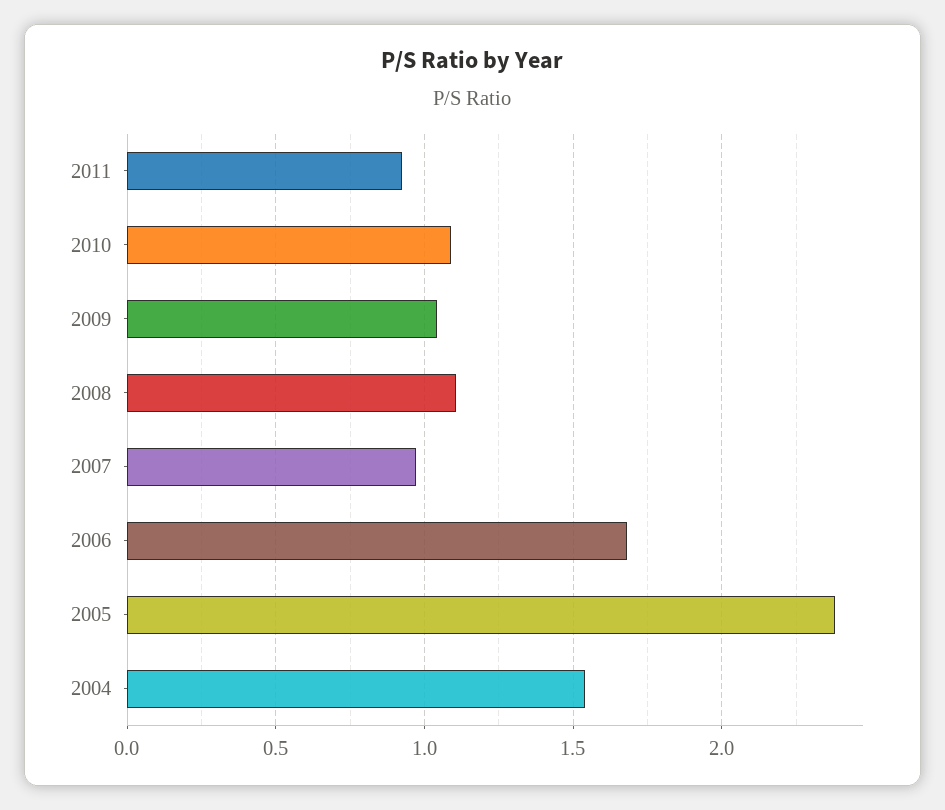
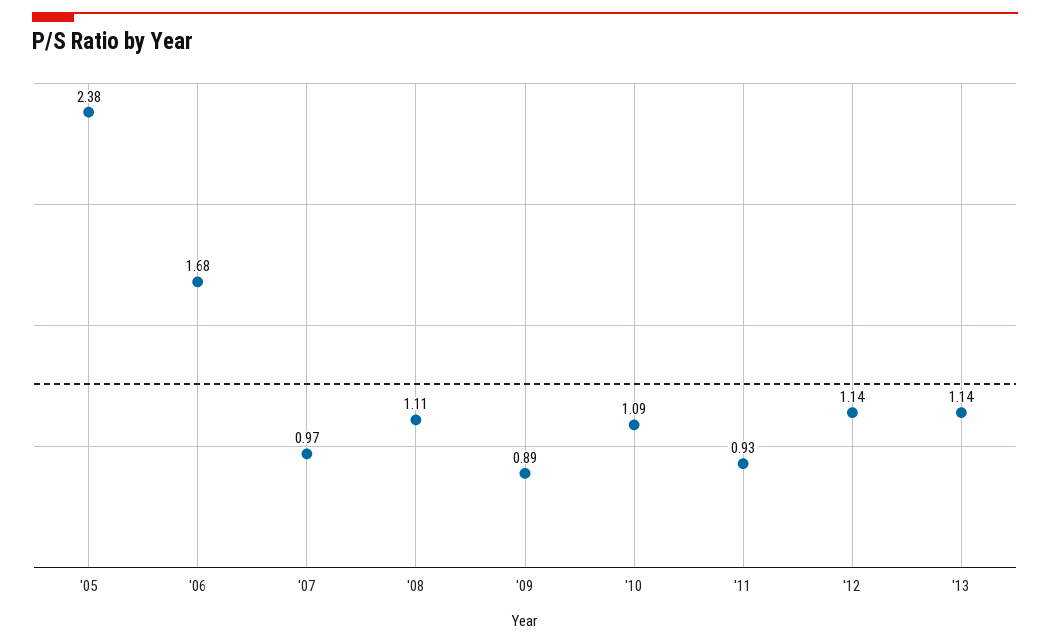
2009: 1.05 -> 0.89
2004: 1.55 -> none
'12: none -> 1.14
'13: none -> 1.14

